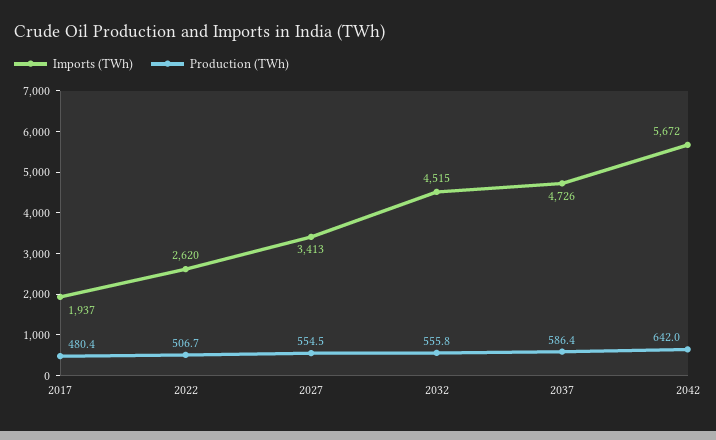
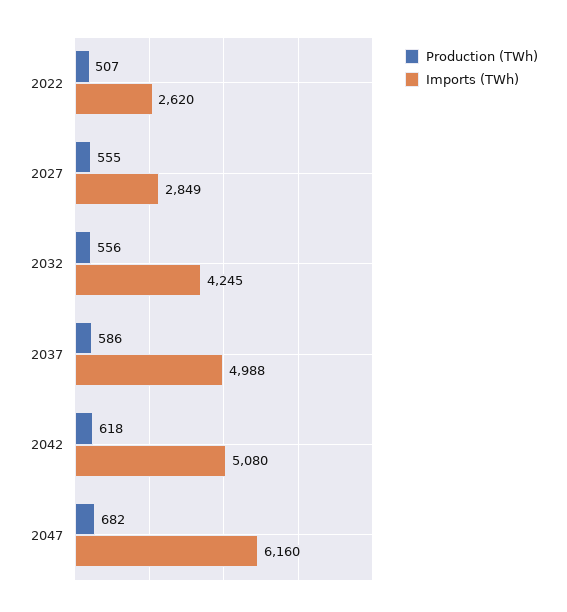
Imports (TWh), 2017: 1937 -> none
Production (TWh), 2017: 480.4 -> none
Imports (TWh), 2027: 3413 -> 2849
Imports (TWh), 2032: 4515 -> 4245
Imports (TWh), 2037: 4726 -> 4988
Imports (TWh), 2042: 5672 -> 5080
Production (TWh), 2042: 642 -> 618
Production (TWh), 2047: none -> 682
Imports (TWh), 2047: none -> 6160

